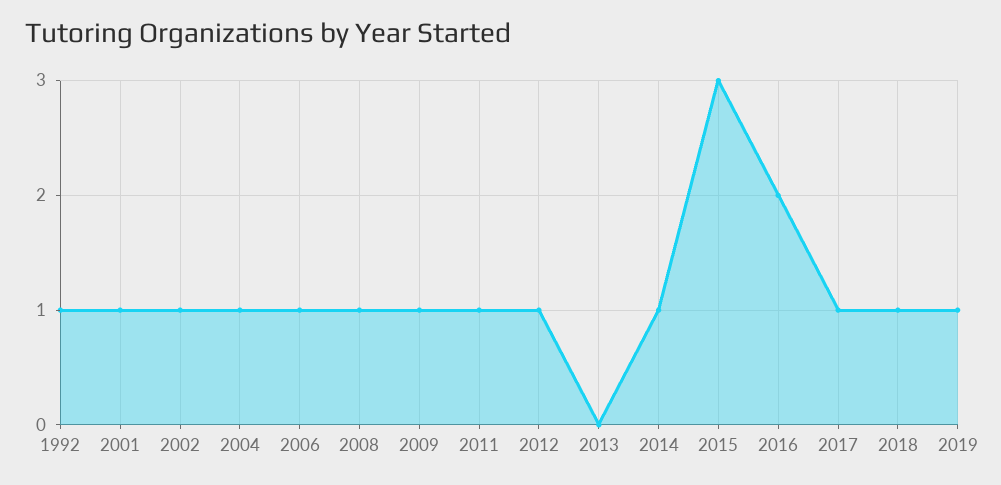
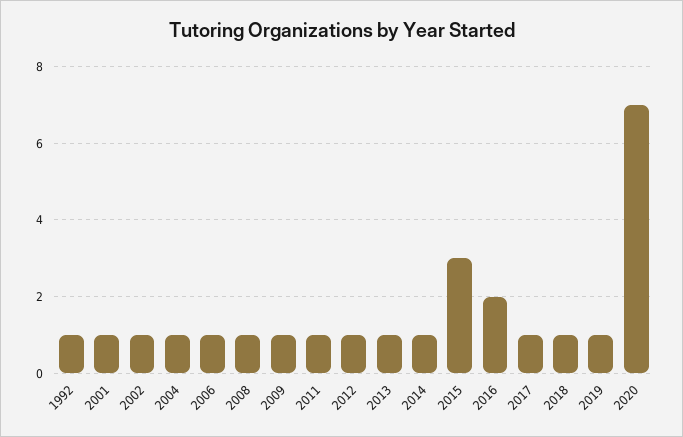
2013: 0 -> 1
2020: none -> 7

